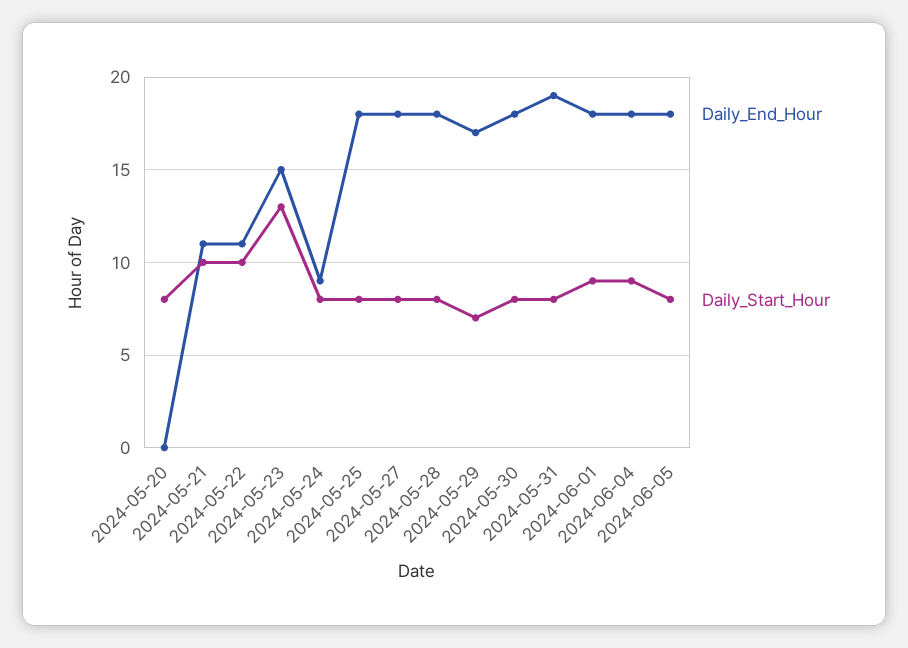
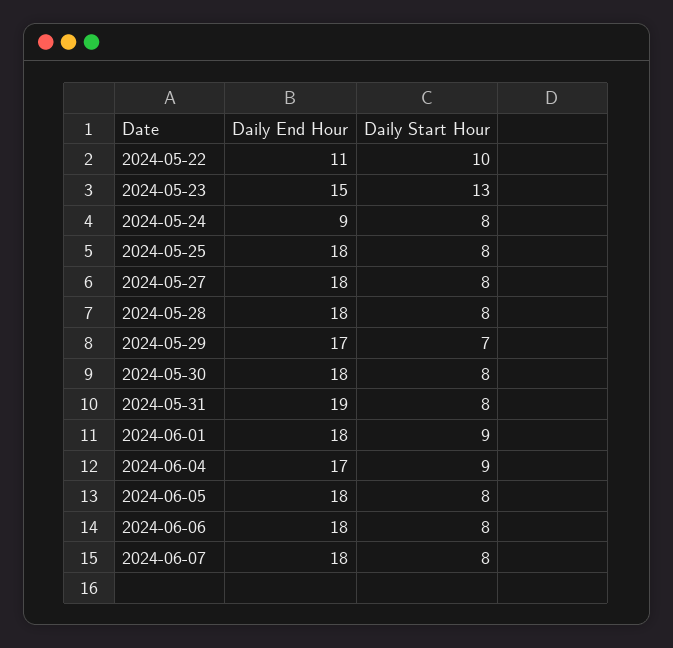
Daily_End_Hour, 2024-05-20: 0 -> none
Daily_Start_Hour, 2024-05-20: 8 -> none
Daily_End_Hour, 2024-05-21: 11 -> none
Daily_Start_Hour, 2024-05-21: 10 -> none
Daily_End_Hour, 2024-06-04: 18 -> 17
Daily_End_Hour, 2024-06-06: none -> 18
Daily_Start_Hour, 2024-06-06: none -> 8
Daily_End_Hour, 2024-06-07: none -> 18
Daily_Start_Hour, 2024-06-07: none -> 8

